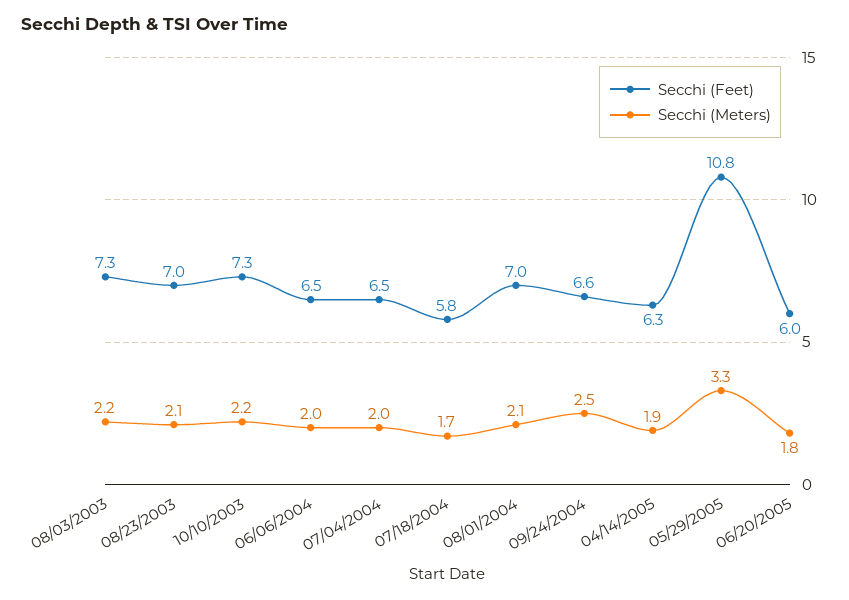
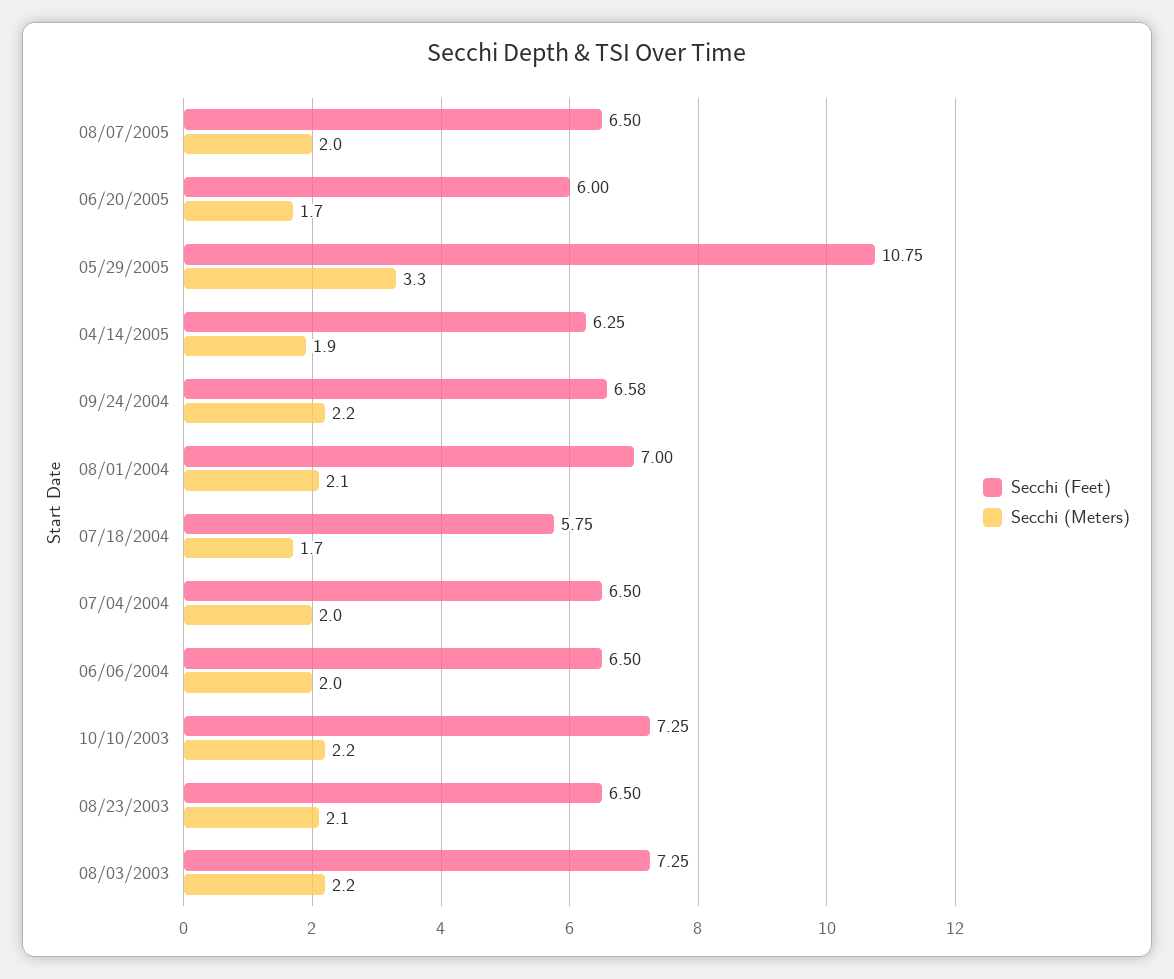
Secchi (Feet), 08/23/2003: 7 -> 6.5
Secchi (Meters), 09/24/2004: 2.5 -> 2.2
Secchi (Meters), 06/20/2005: 1.8 -> 1.7
Secchi (Feet), 08/07/2005: none -> 6.5
Secchi (Meters), 08/07/2005: none -> 2

